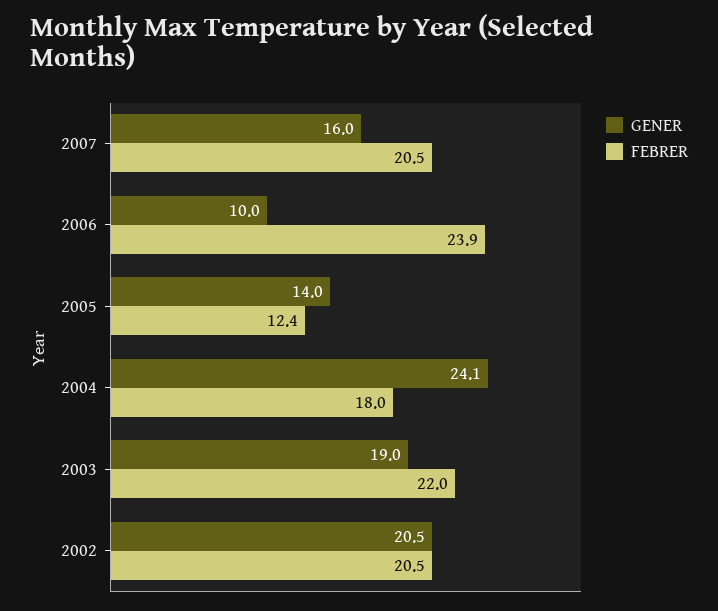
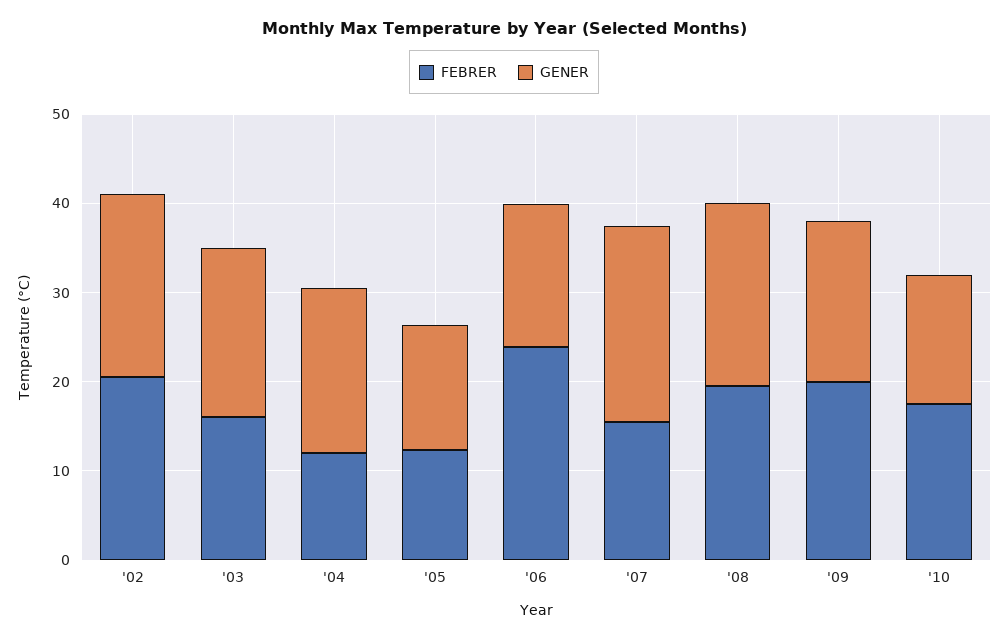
GENER, 2007: 16 -> 22
FEBRER, 2007: 20.5 -> 16
GENER, 2006: 10 -> 16
GENER, 2004: 24.1 -> 18
FEBRER, 2004: 18 -> 12
FEBRER, 2003: 22 -> 16
FEBRER, '08: none -> 20
GENER, '08: none -> 20
FEBRER, '09: none -> 20
GENER, '09: none -> 18
FEBRER, '10: none -> 18
GENER, '10: none -> 14

